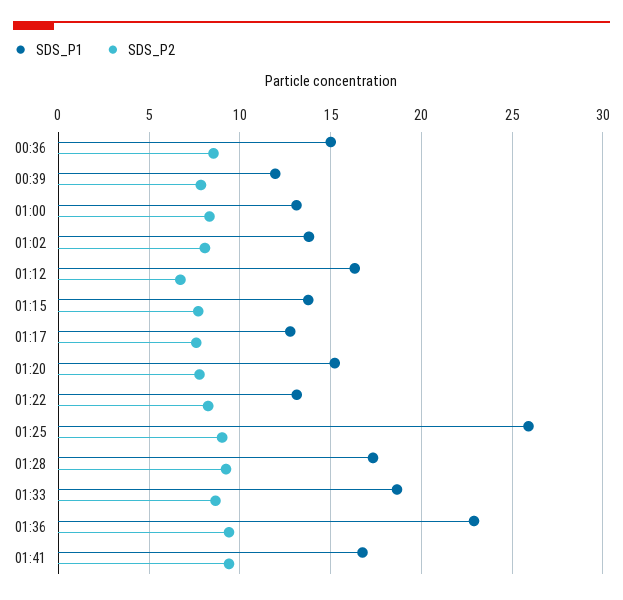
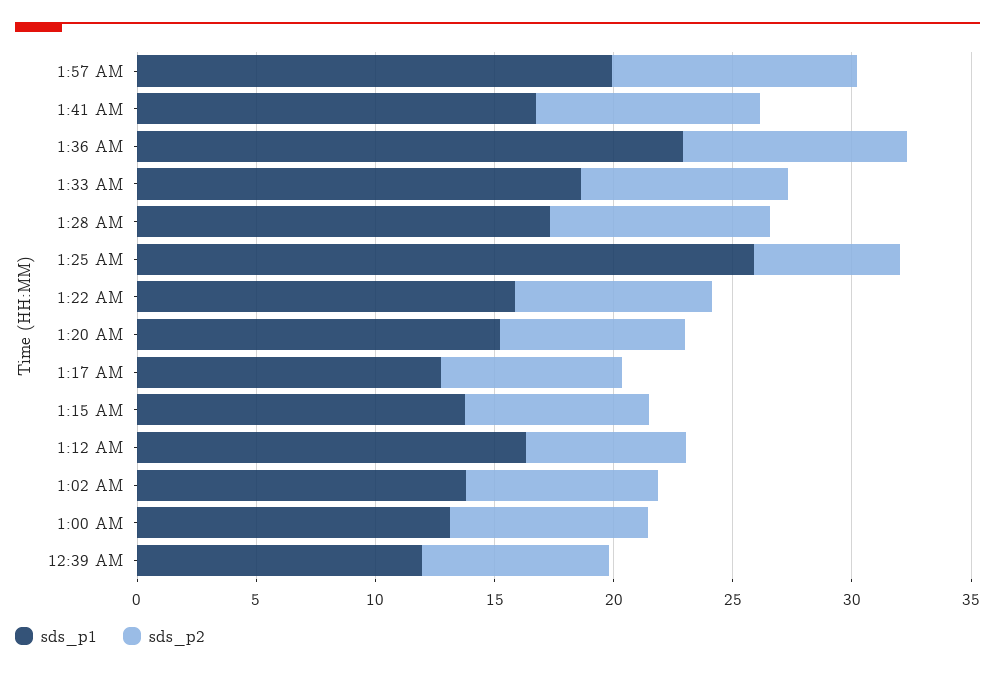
SDS_P1, 00:36: 15 -> none
SDS_P2, 00:36: 8.5 -> none
SDS_P1, 01:22: 13 -> 16
SDS_P2, 01:25: 9 -> 6
SDS_P1, 1:57 AM: none -> 20
SDS_P2, 1:57 AM: none -> 10

